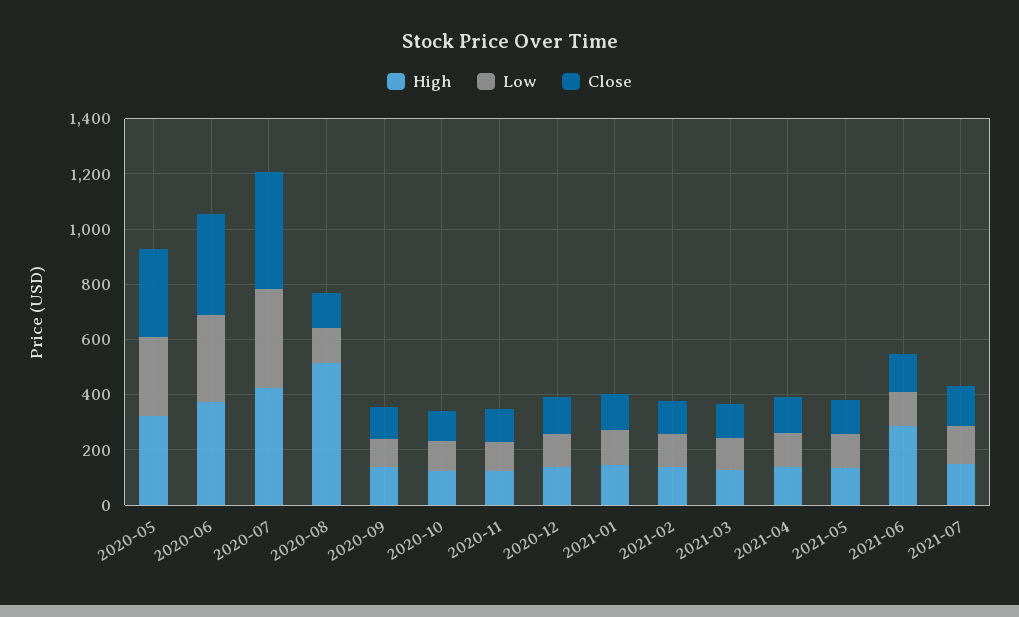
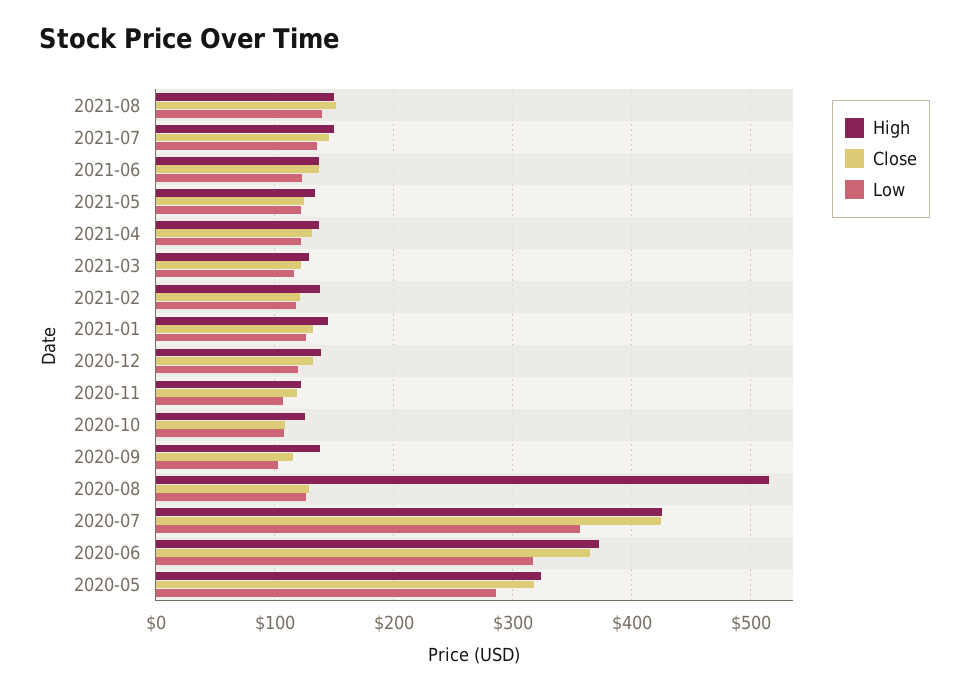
High, 2021-06: 300 -> 140
High, 2021-08: none -> 150
Close, 2021-08: none -> 150
Low, 2021-08: none -> 140

